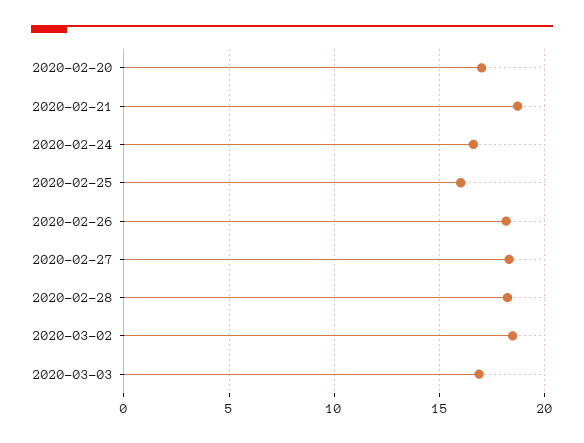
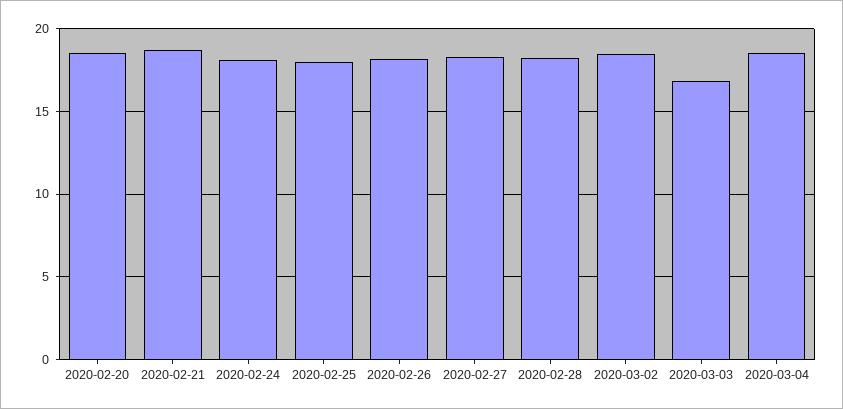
2020-02-20: 17 -> 18.5
2020-02-24: 16.5 -> 18
2020-02-25: 16 -> 18
2020-03-04: none -> 18.5

